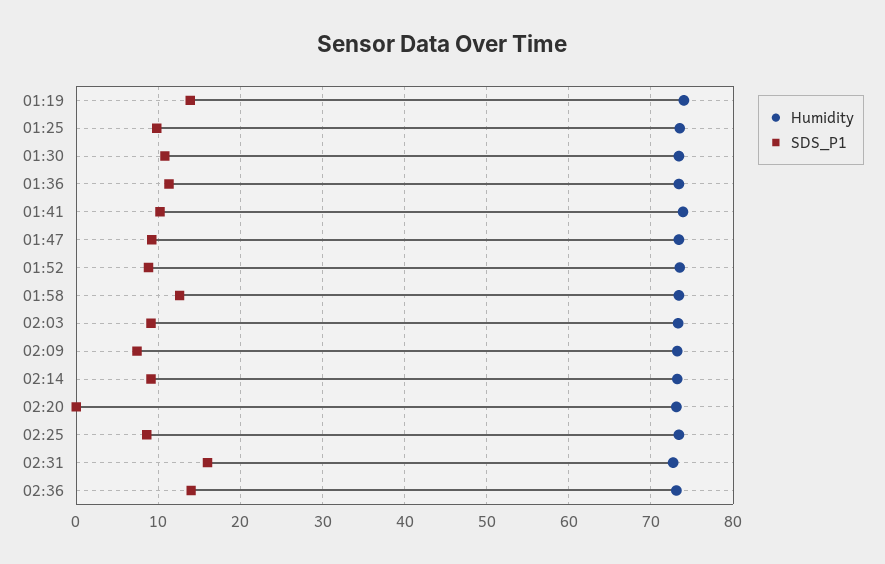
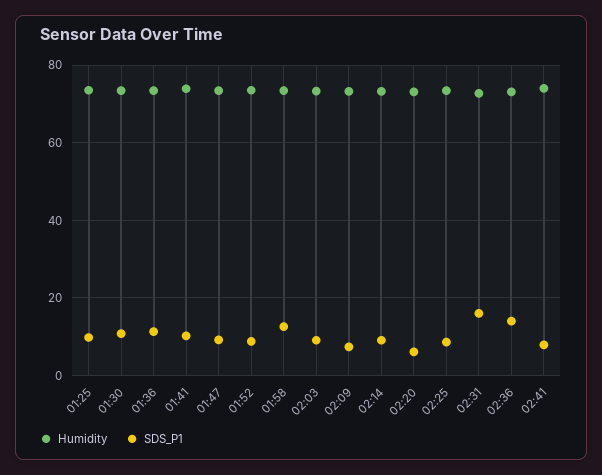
Humidity, 01:19: 74 -> none
SDS_P1, 01:19: 14 -> none
SDS_P1, 02:20: 0 -> 6
Humidity, 02:41: none -> 74
SDS_P1, 02:41: none -> 8

